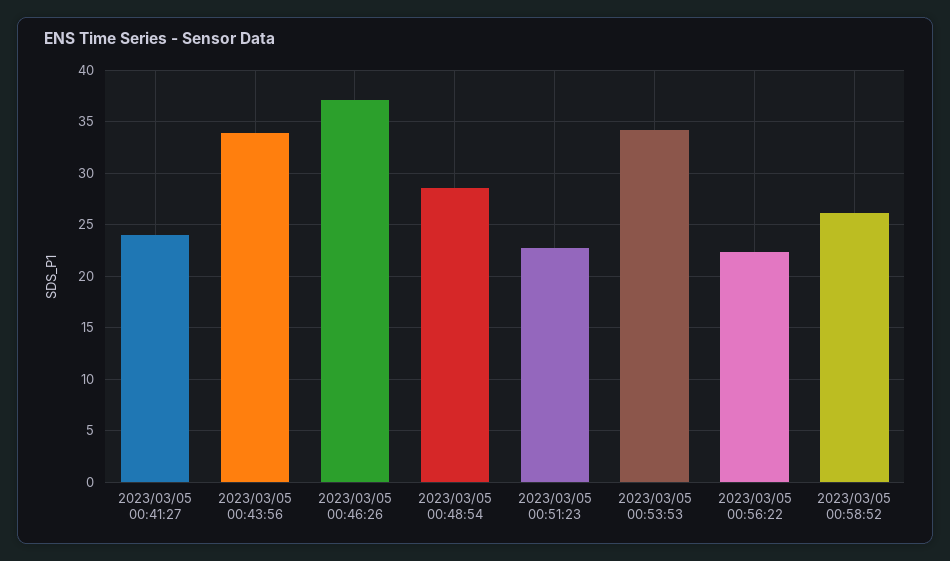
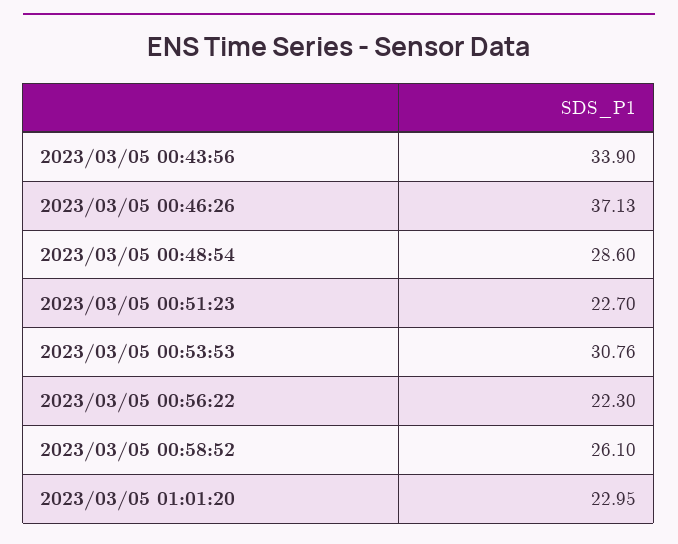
2023/03/05 00:41:27: 24 -> none
2023/03/05 00:53:53: 34 -> 30.76
2023/03/05 01:01:20: none -> 22.95

